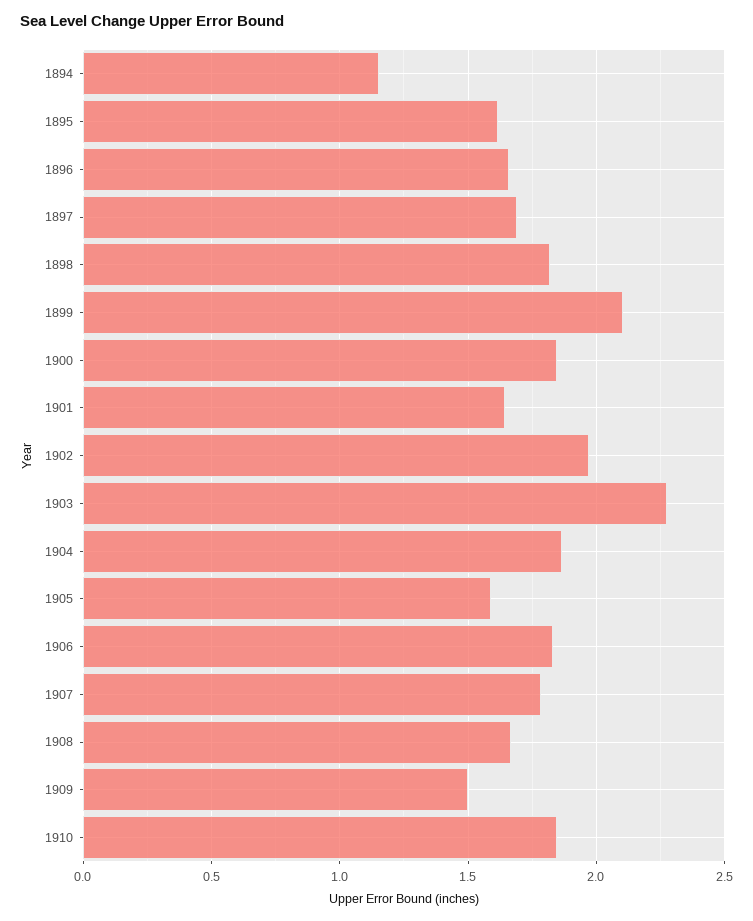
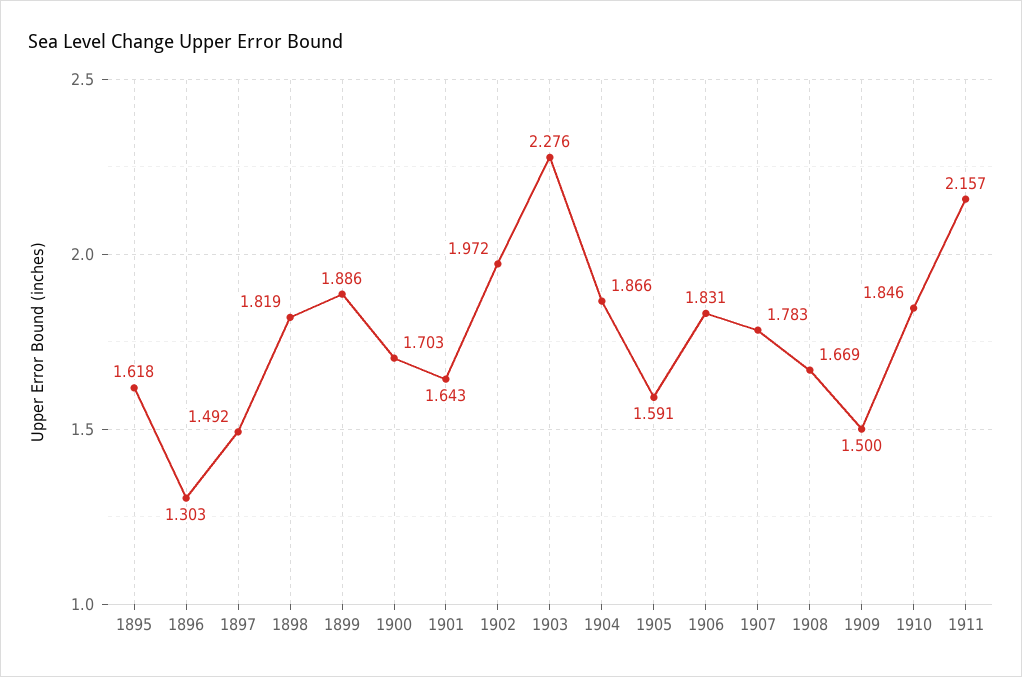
1894: 1.15 -> none
1896: 1.65 -> 1.303
1897: 1.7 -> 1.492
1899: 2.1 -> 1.886
1900: 1.85 -> 1.703
1911: none -> 2.157

